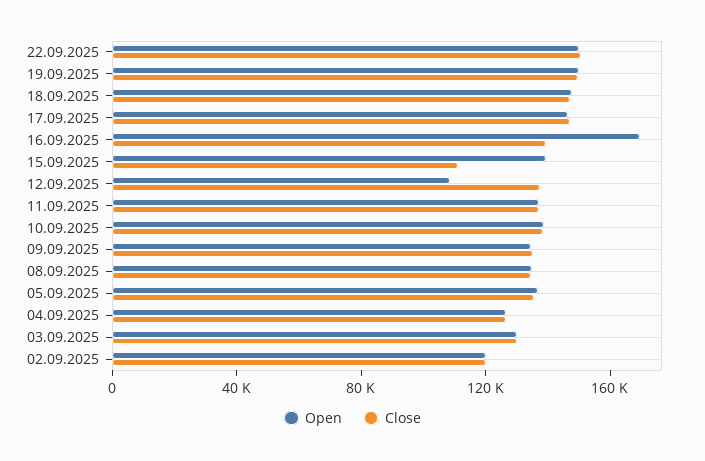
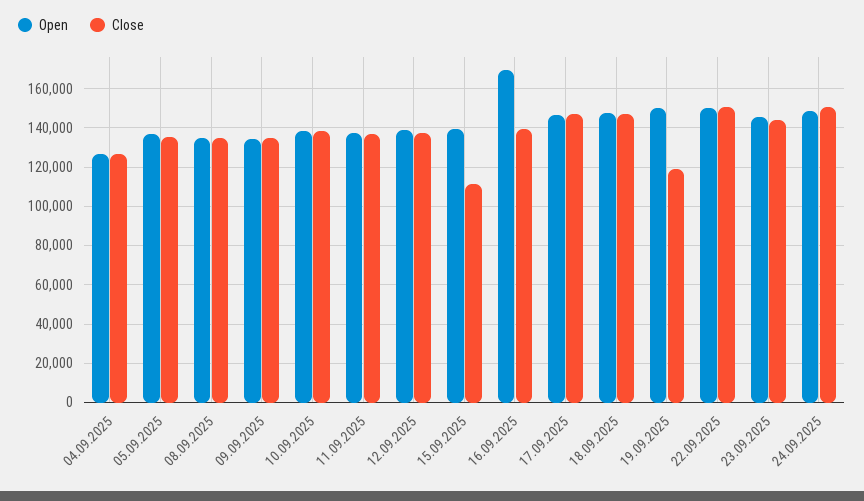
Close, 19.09.2025: 150000 -> 120000
Open, 12.09.2025: 110000 -> 140000
Open, 03.09.2025: 130000 -> none
Close, 03.09.2025: 130000 -> none
Open, 02.09.2025: 120000 -> none
Close, 02.09.2025: 120000 -> none
Open, 23.09.2025: none -> 145000
Close, 23.09.2025: none -> 145000
Open, 24.09.2025: none -> 150000
Close, 24.09.2025: none -> 150000

